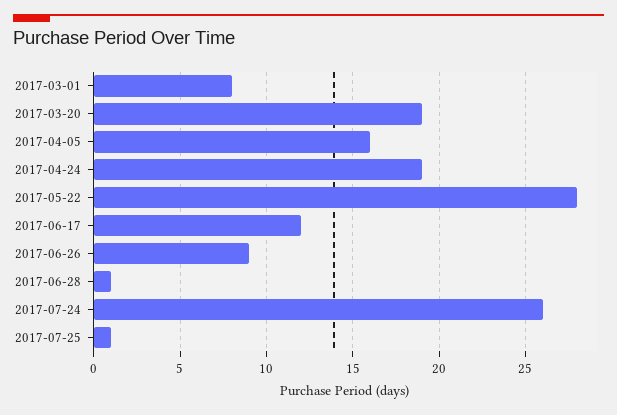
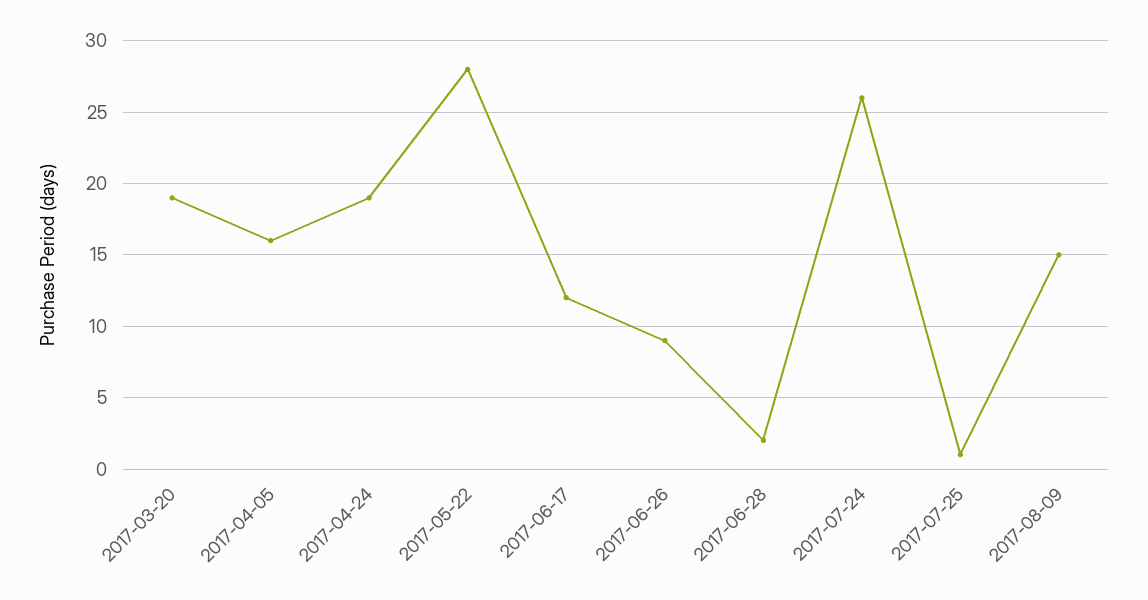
2017-03-01: 8 -> none
2017-06-28: 1 -> 2
2017-08-09: none -> 15

